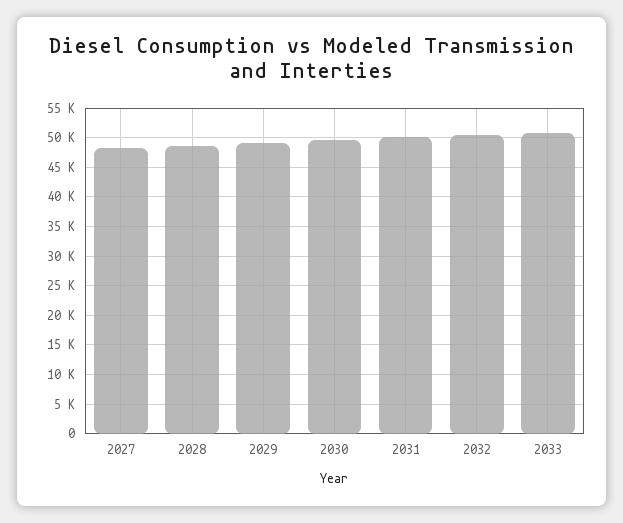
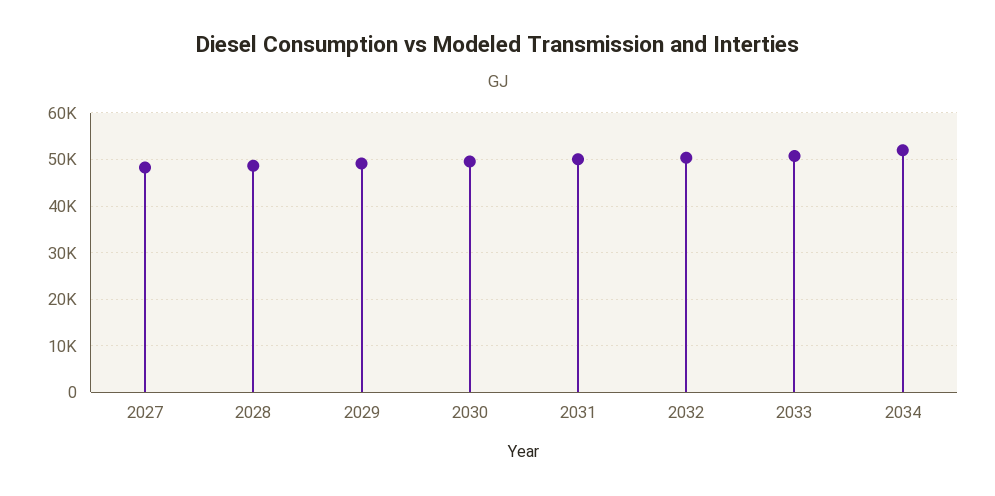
2034: none -> 52000

